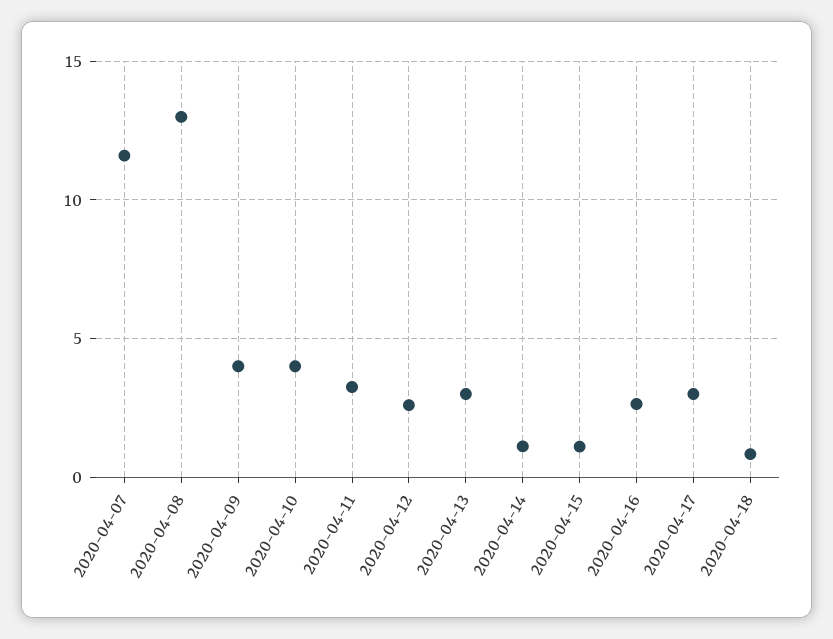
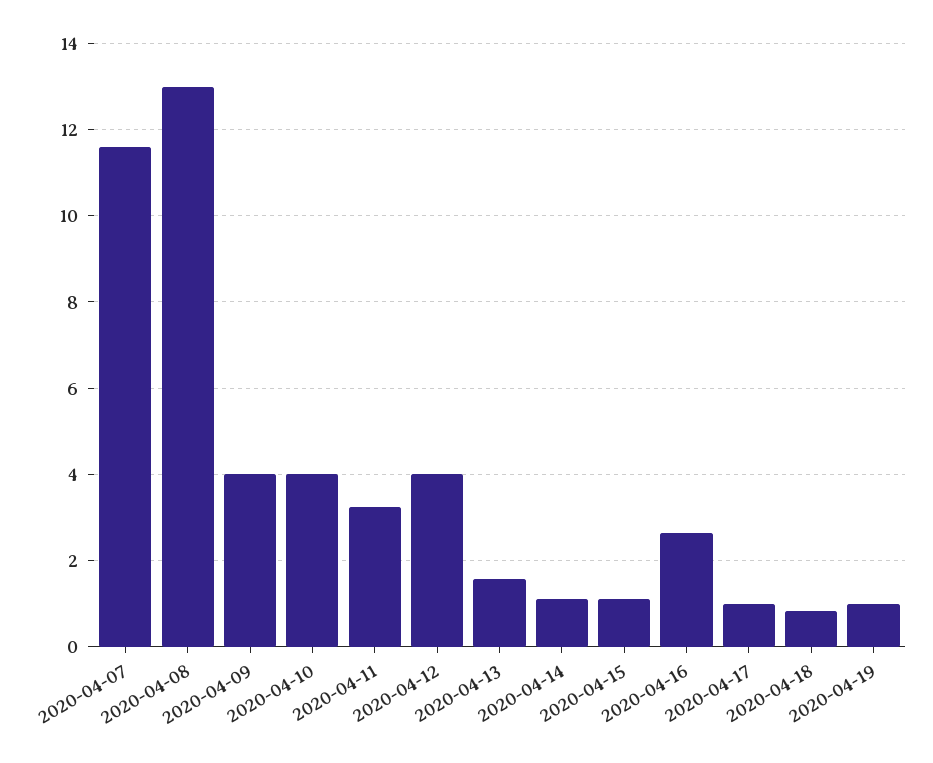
2020-04-12: 2.5 -> 4
2020-04-13: 3 -> 1.6
2020-04-17: 3 -> 1
2020-04-19: none -> 1

